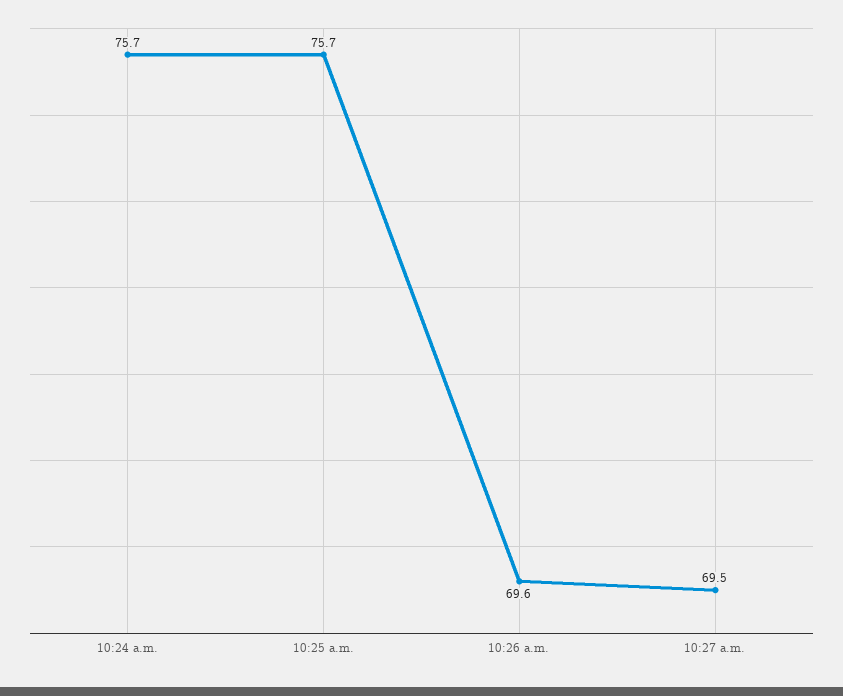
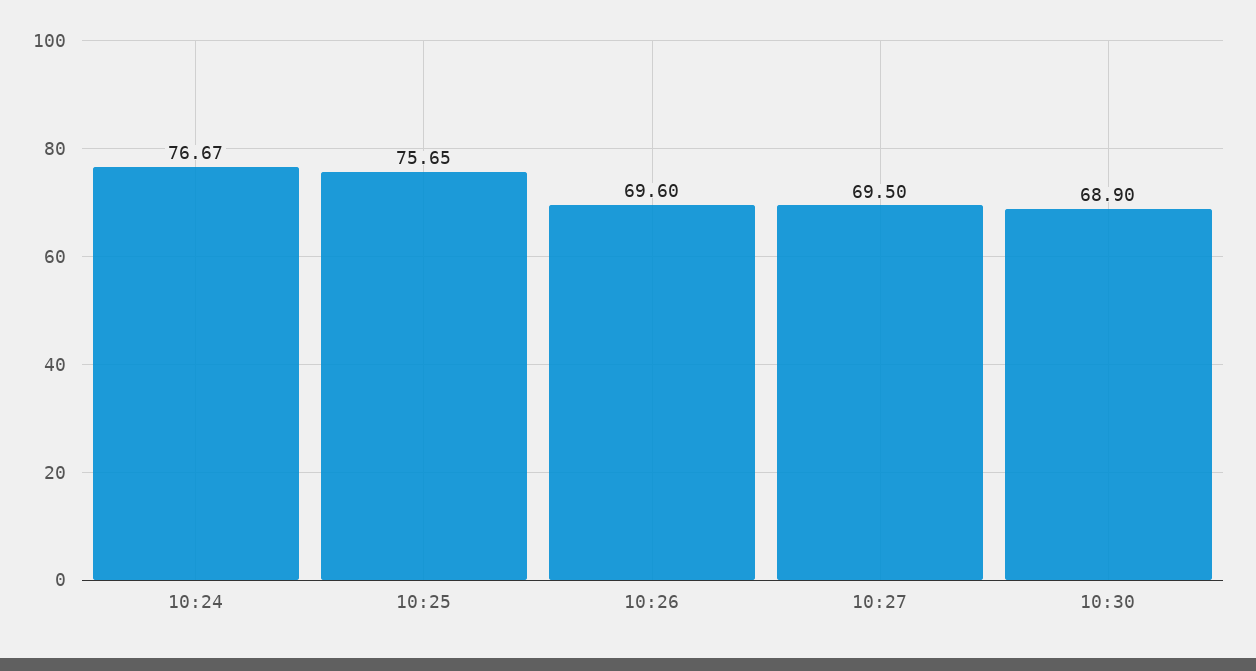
10:24 a.m.: 75.7 -> 76.67
10:30: none -> 68.9

